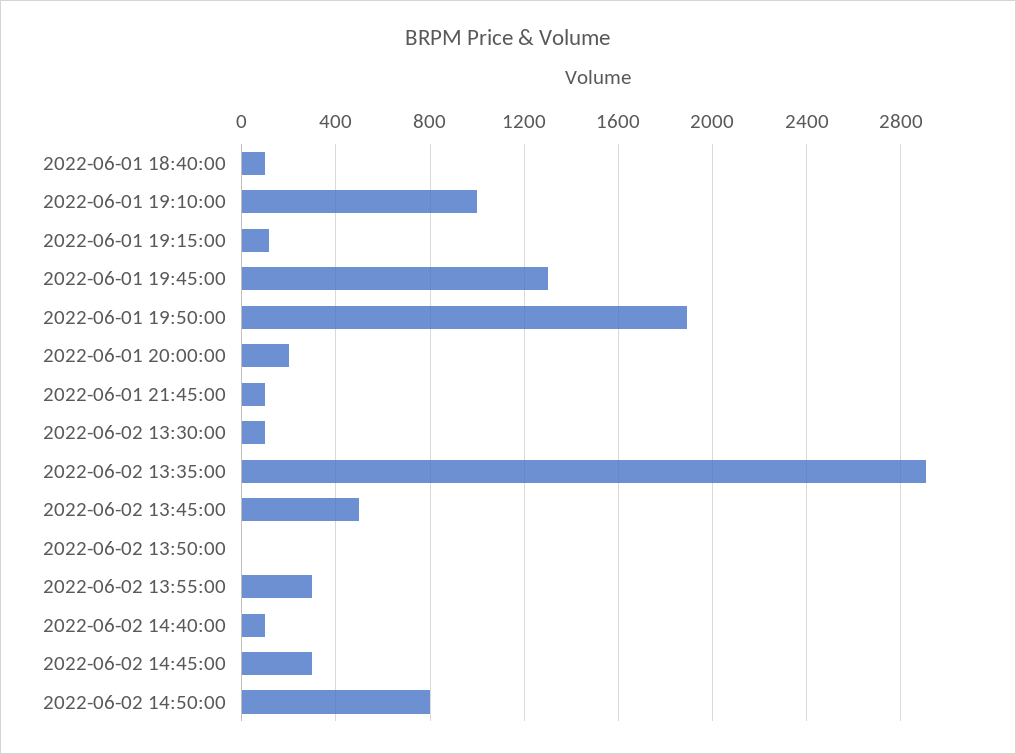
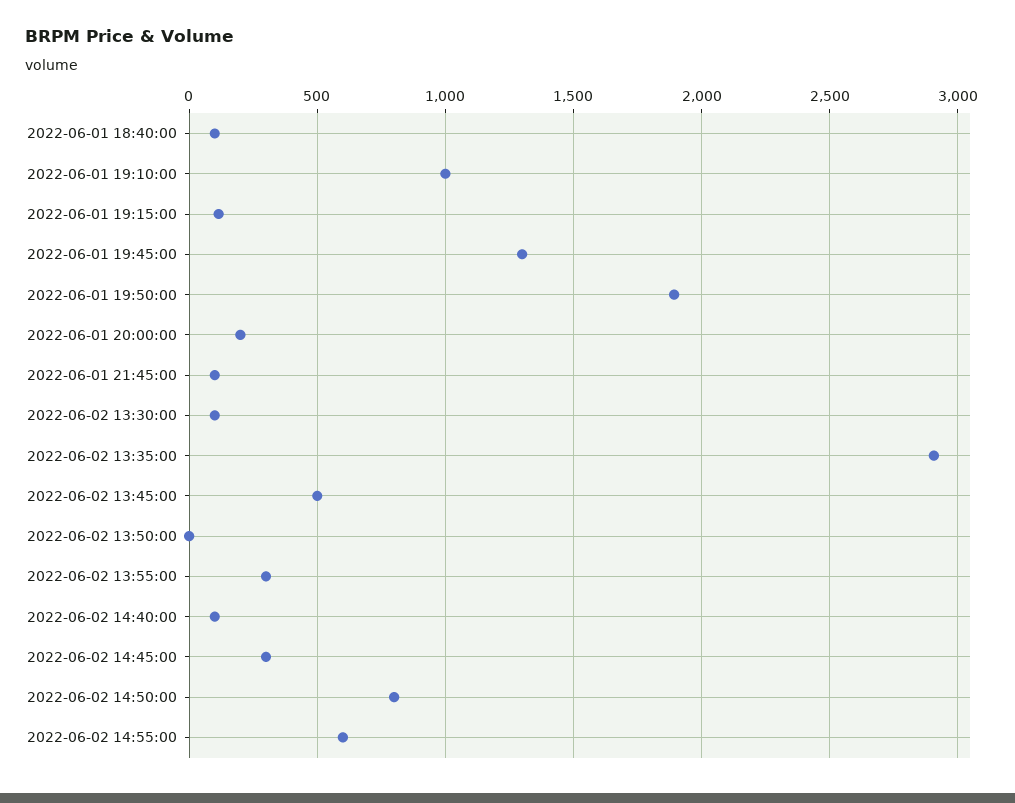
2022-06-02 14:55:00: none -> 600

